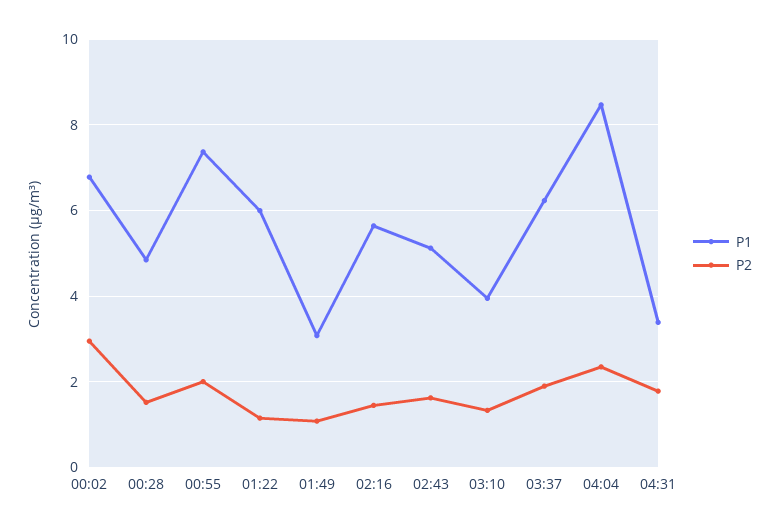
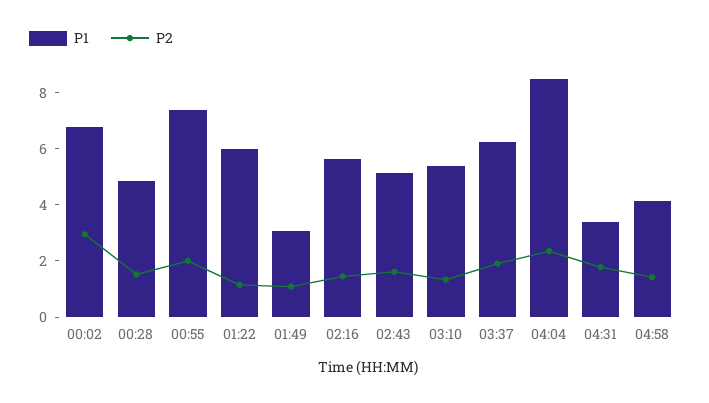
P1, 03:10: 4 -> 5.5
P1, 04:58: none -> 4
P2, 04:58: none -> 1.5

